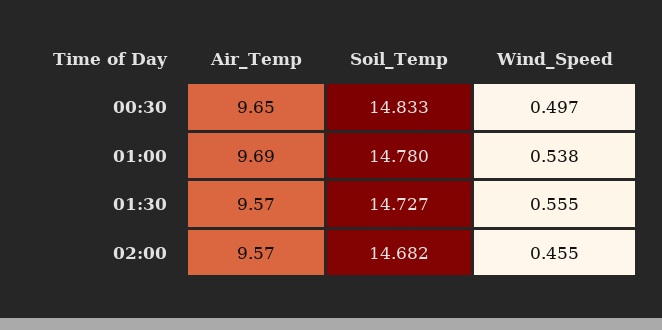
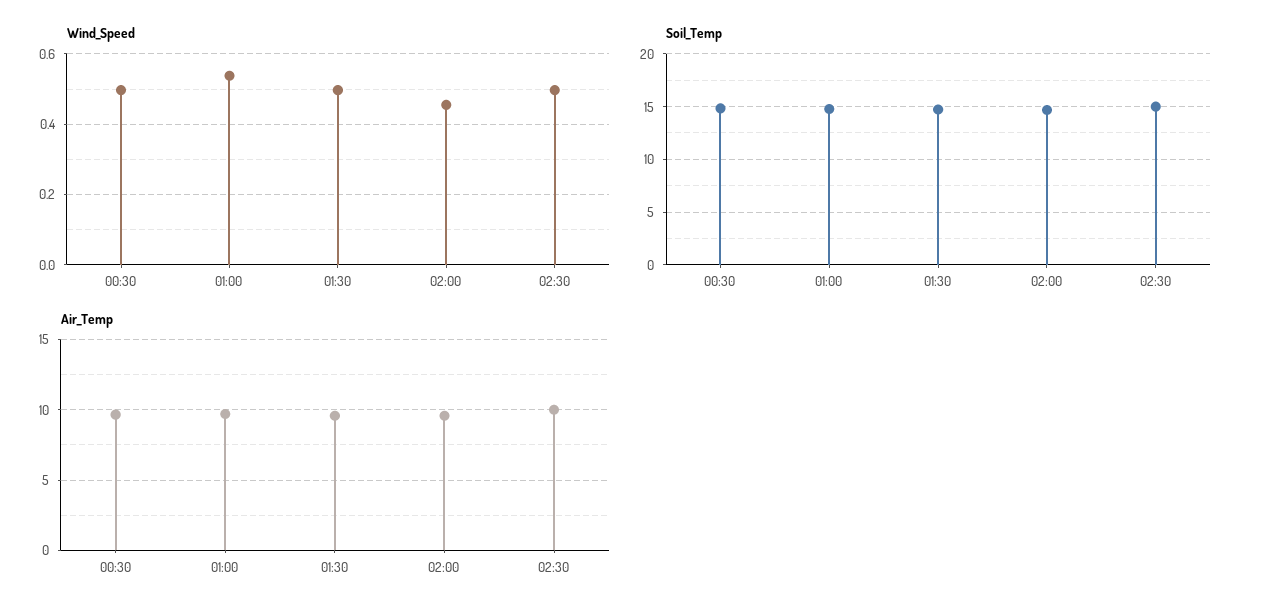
Wind_Speed, 01:30: 0.555 -> 0.5
Wind_Speed, 02:30: none -> 0.5
Soil_Temp, 02:30: none -> 15
Air_Temp, 02:30: none -> 10

